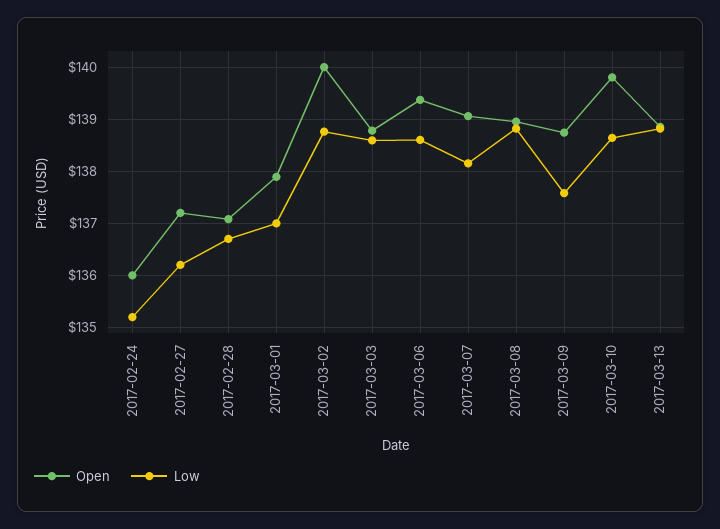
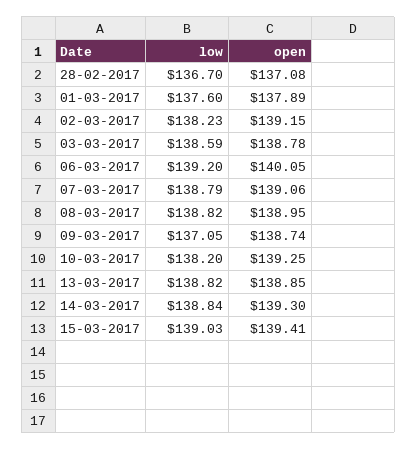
Open, 2017-02-24: 136 -> none
Low, 2017-02-24: 135.2 -> none
Open, 2017-02-27: 137.2 -> none
Low, 2017-02-27: 136.2 -> none
Low, 2017-03-01: 137 -> 137.6
Open, 2017-03-02: 140 -> 139.15
Low, 2017-03-02: 138.8 -> 138.23
Open, 2017-03-06: 139.4 -> 140.05
Low, 2017-03-06: 138.6 -> 139.2
Low, 2017-03-07: 138.2 -> 138.79
Low, 2017-03-09: 137.6 -> 137.05
Open, 2017-03-10: 139.8 -> 139.25
Low, 2017-03-10: 138.6 -> 138.2
Low, 14-03-2017: none -> 138.84
Open, 14-03-2017: none -> 139.3
Low, 15-03-2017: none -> 139.03
Open, 15-03-2017: none -> 139.41

